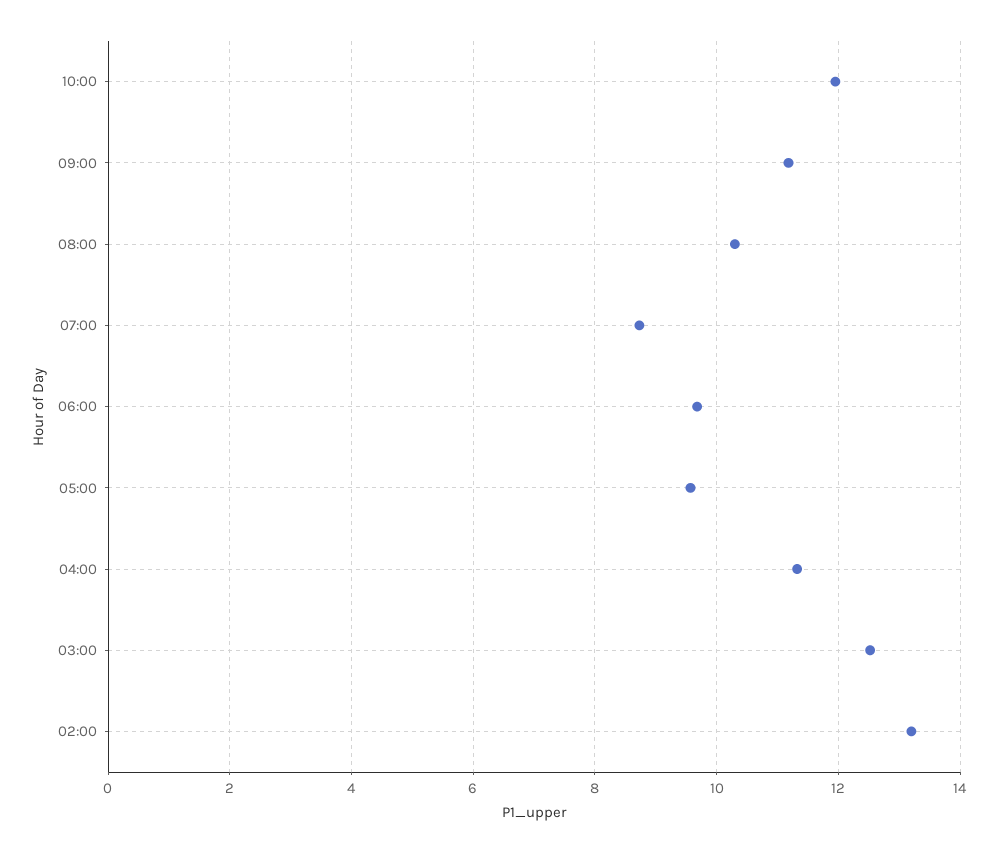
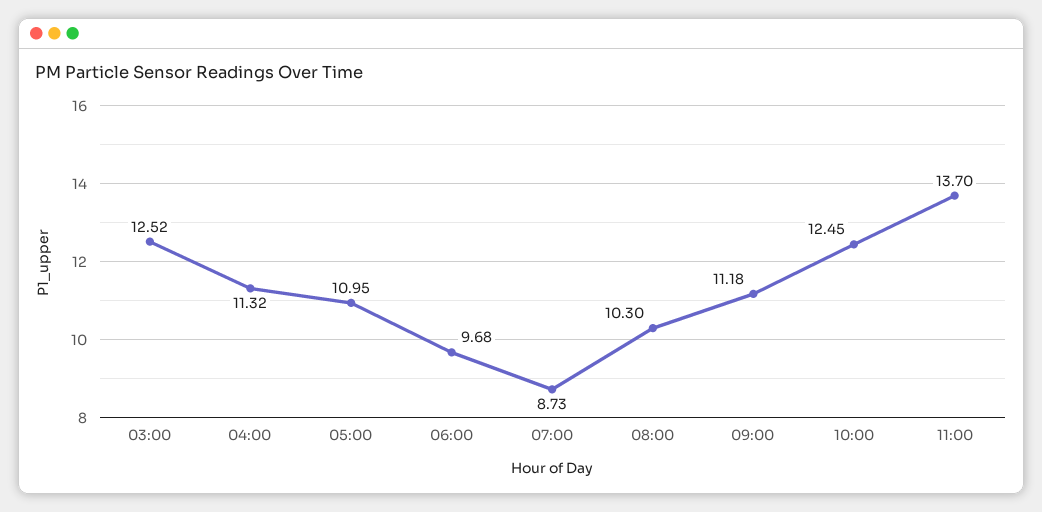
10:00: 12 -> 12.45
05:00: 9.6 -> 10.95
02:00: 13.2 -> none
11:00: none -> 13.7

